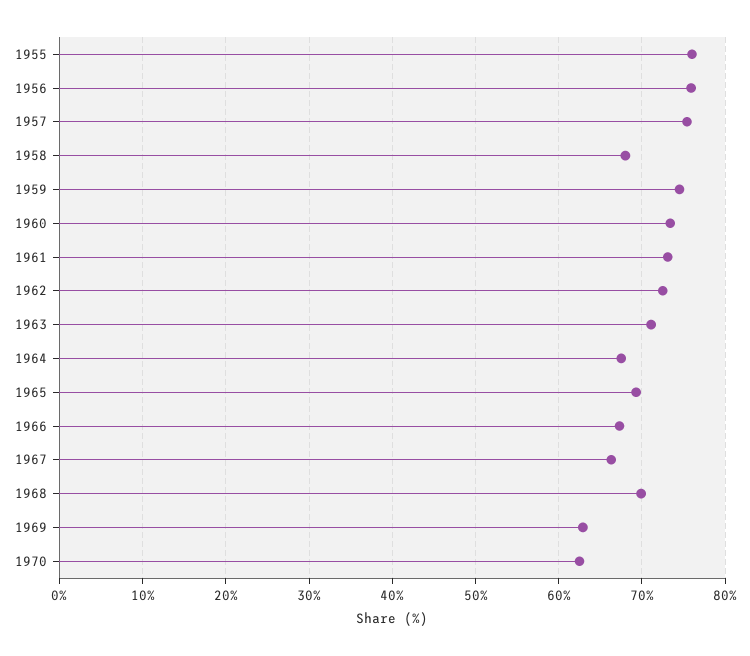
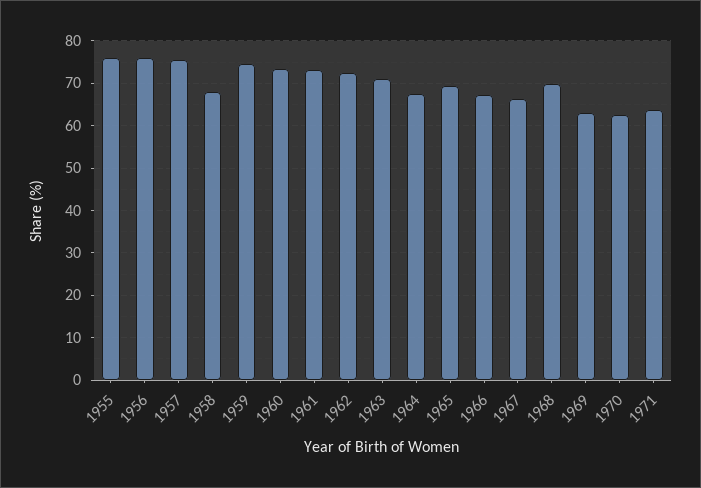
1971: none -> 64

